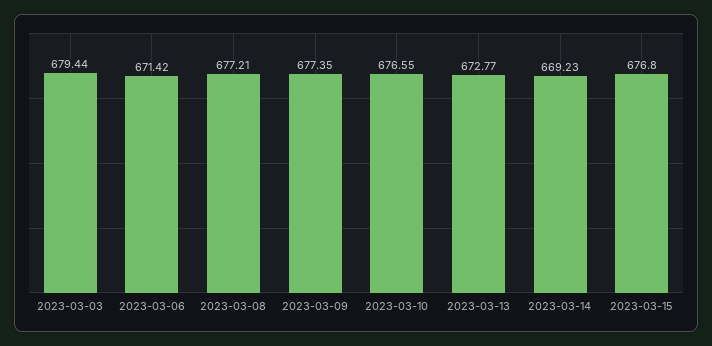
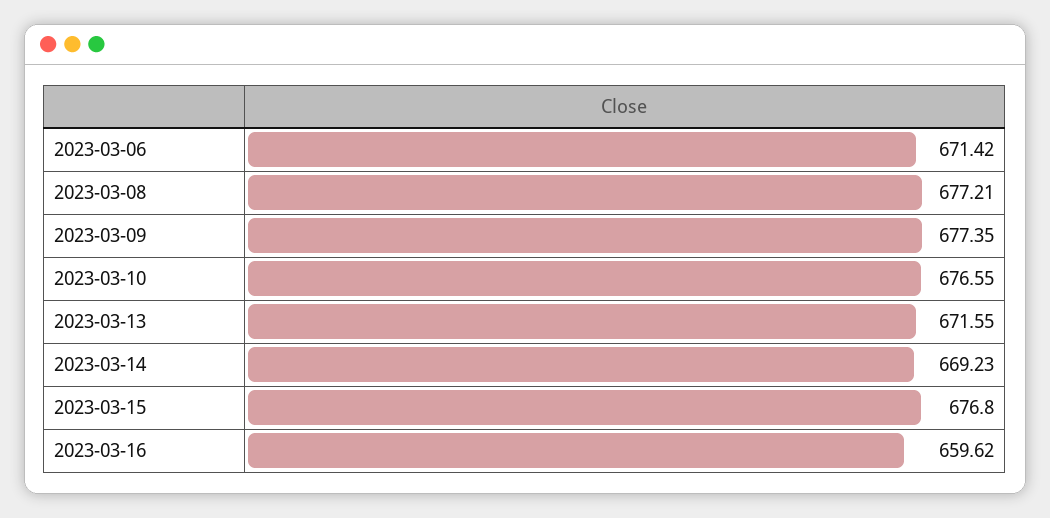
2023-03-03: 679.44 -> none
2023-03-13: 672.77 -> 671.55
2023-03-16: none -> 659.62

